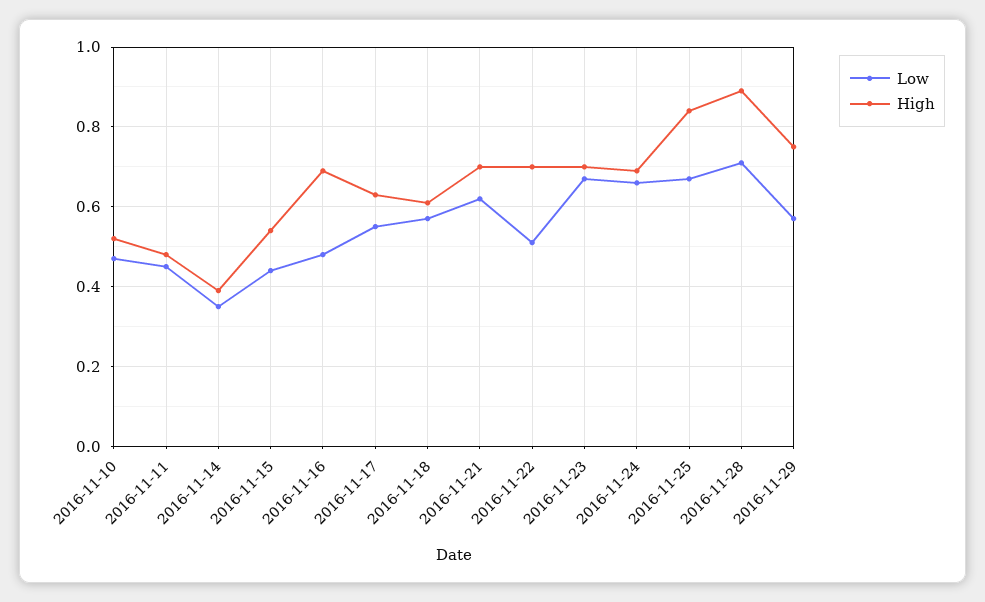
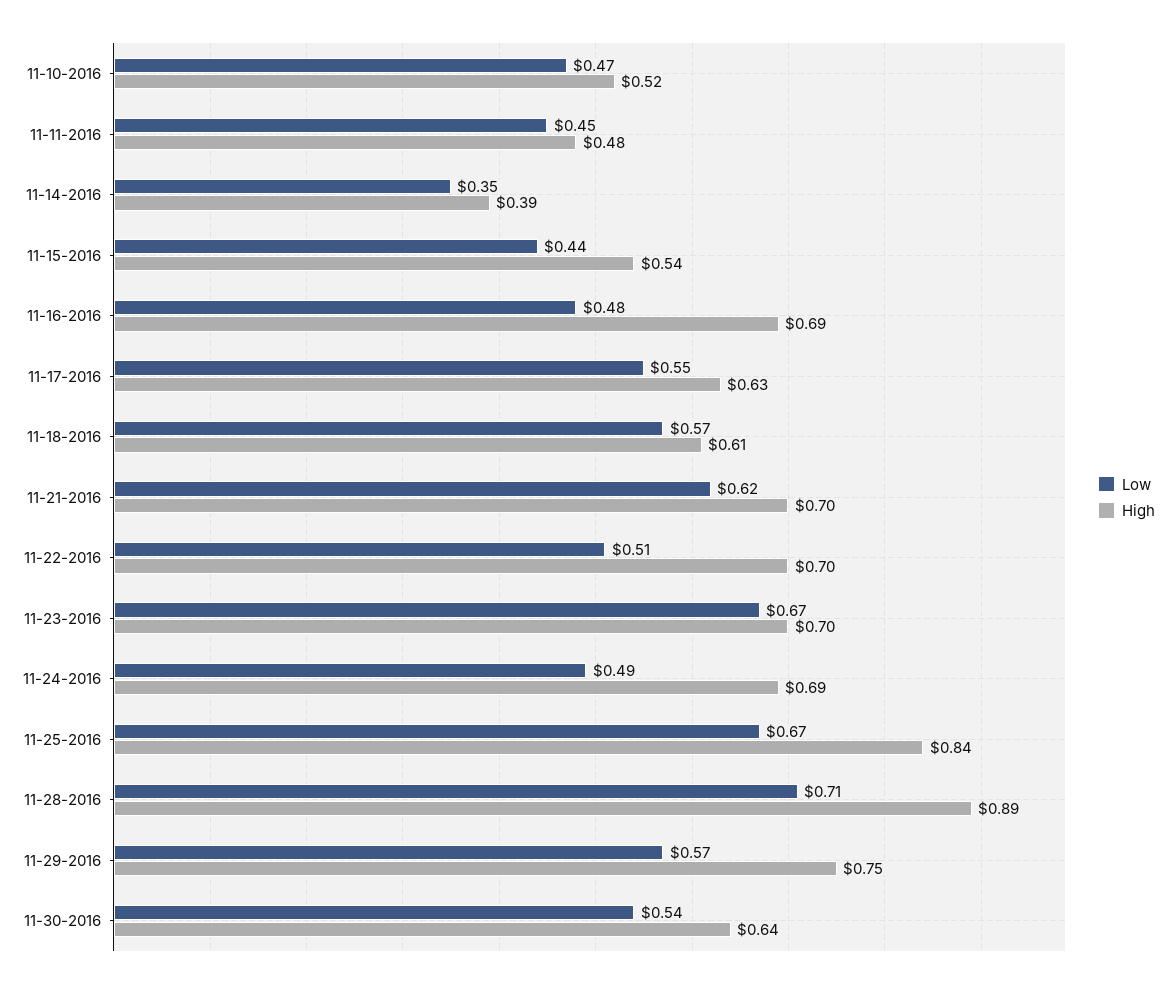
Low, 2016-11-24: 0.65 -> 0.49
Low, 11-30-2016: none -> 0.54
High, 11-30-2016: none -> 0.64

